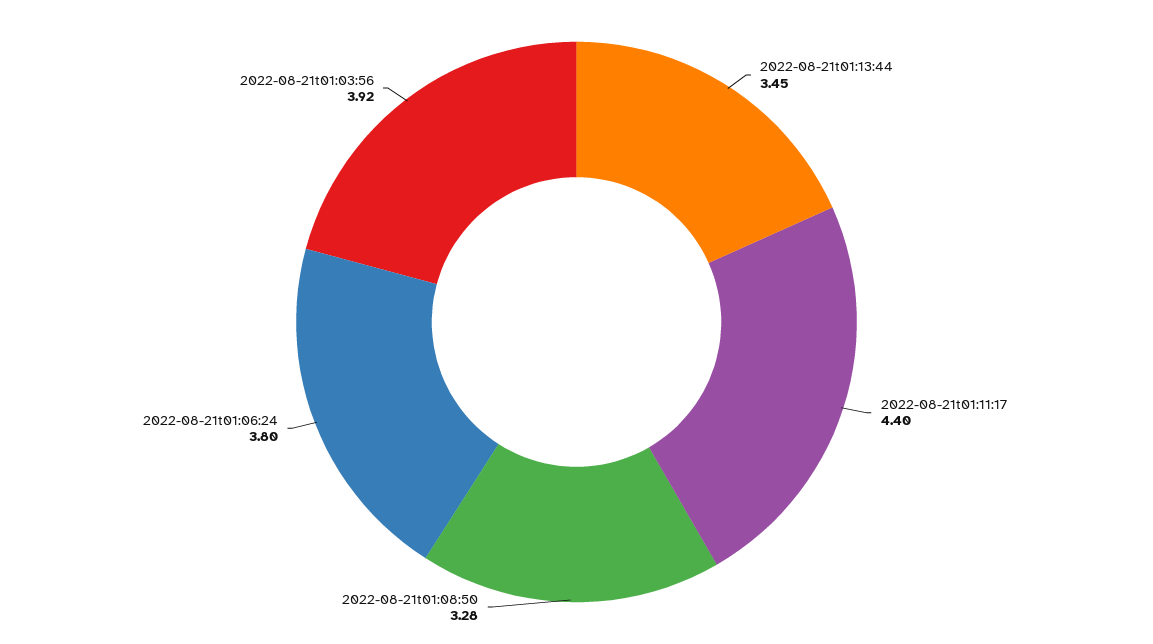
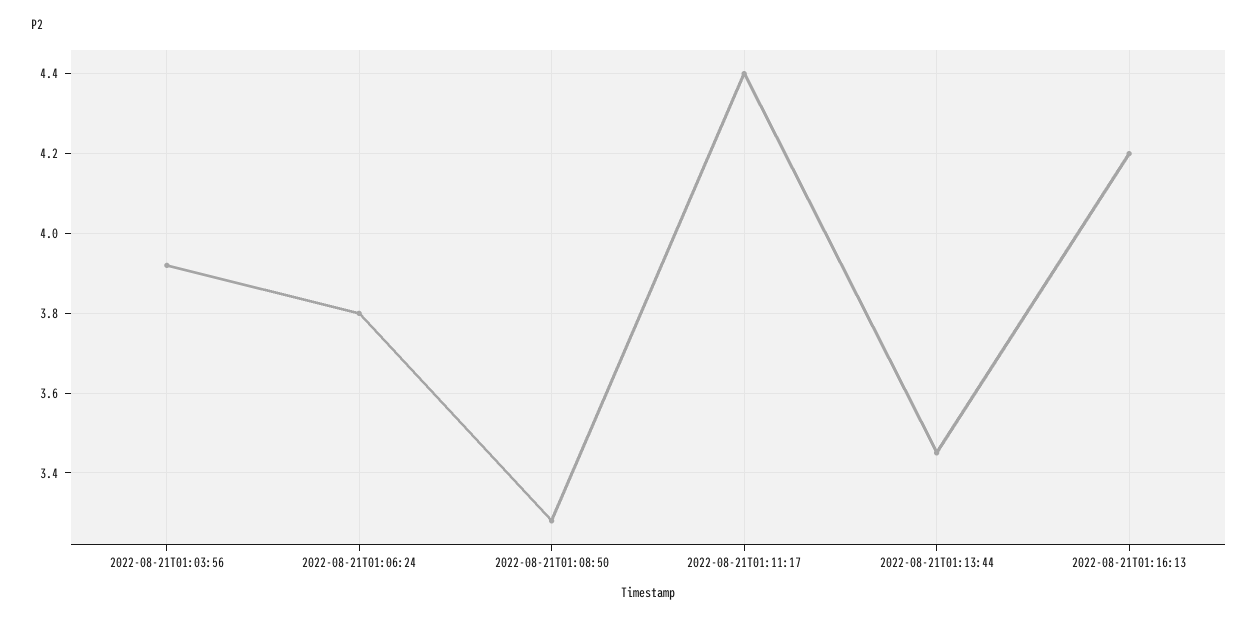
2022-08-21T01:16:13: none -> 4.2

